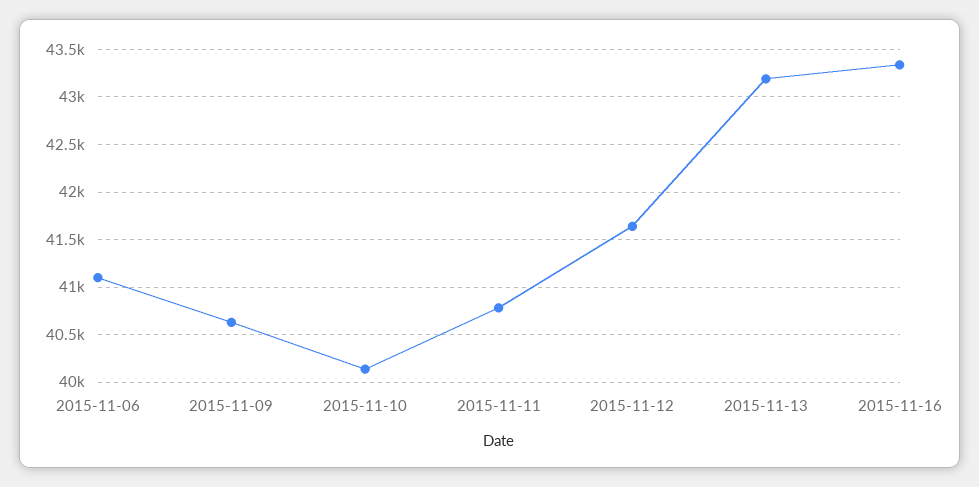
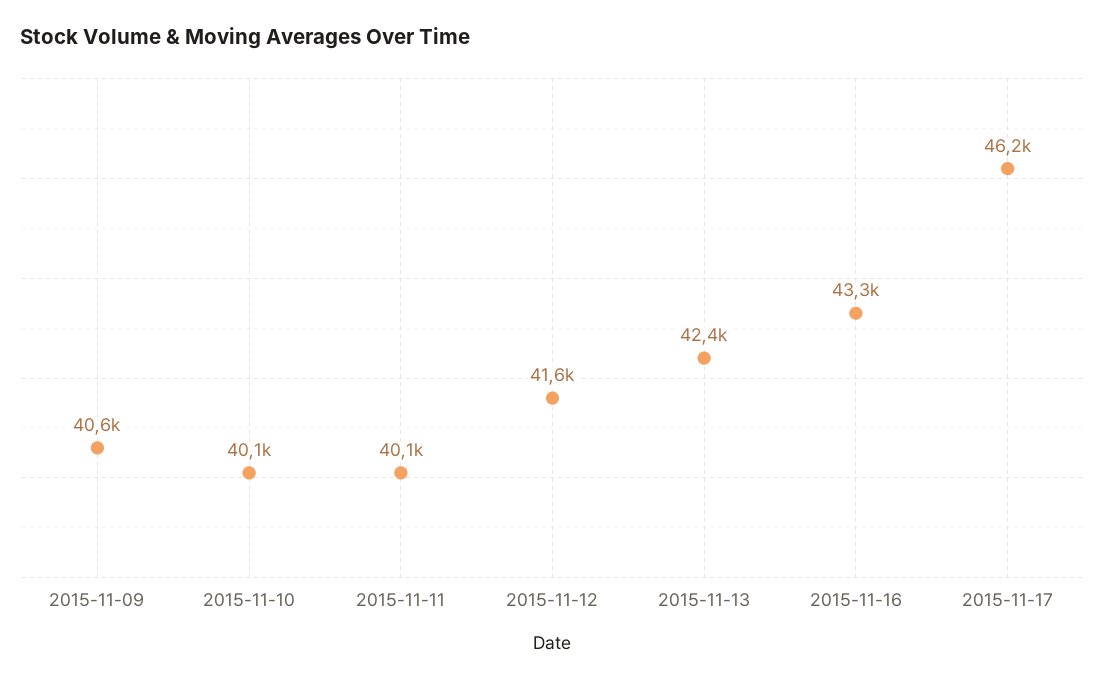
2015-11-06: 41100 -> none
2015-11-11: 40800 -> 40100
2015-11-13: 43200 -> 42400
2015-11-17: none -> 46200

